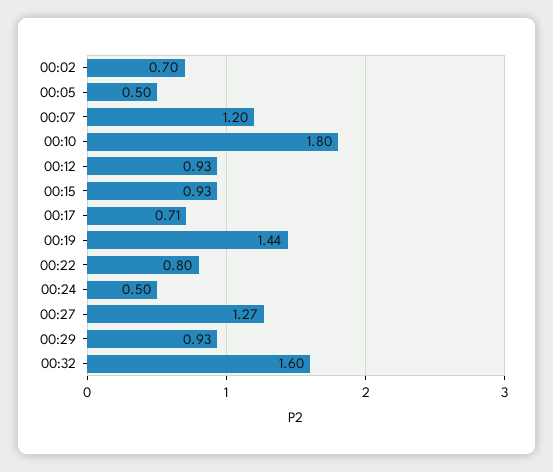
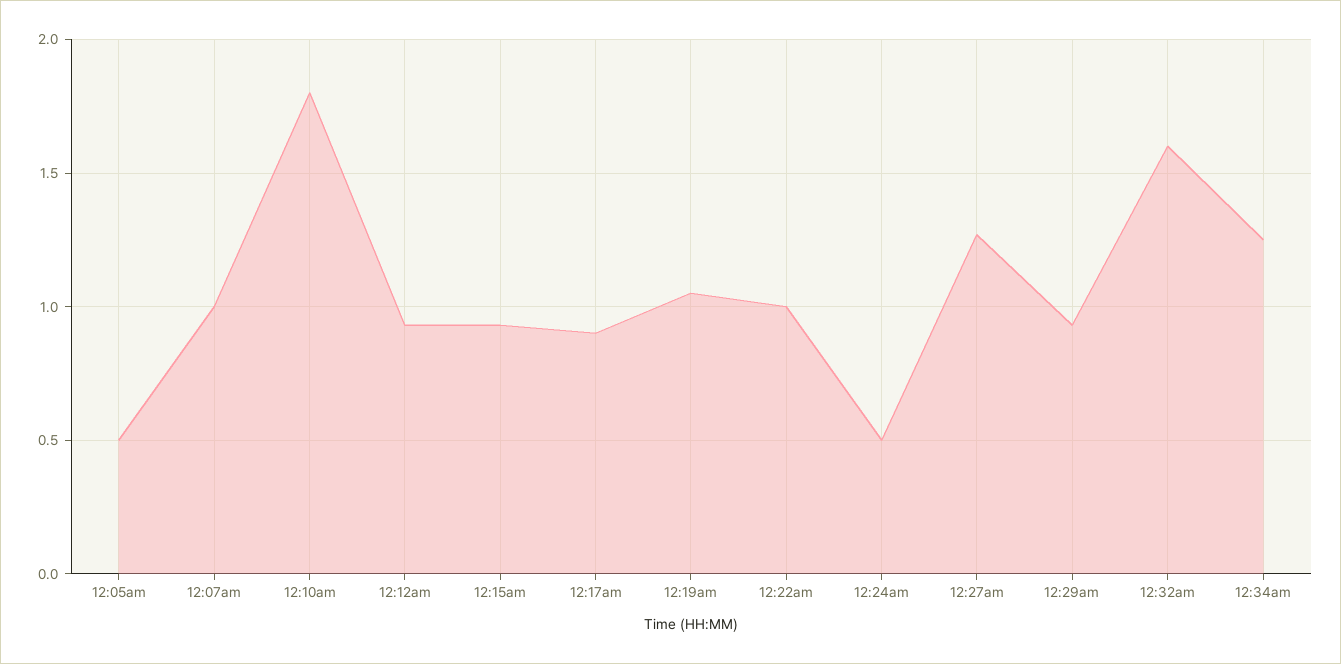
00:02: 0.7 -> none
00:07: 1.2 -> 1
00:17: 0.71 -> 0.9
00:19: 1.44 -> 1.05
00:22: 0.8 -> 1
12:34am: none -> 1.25

